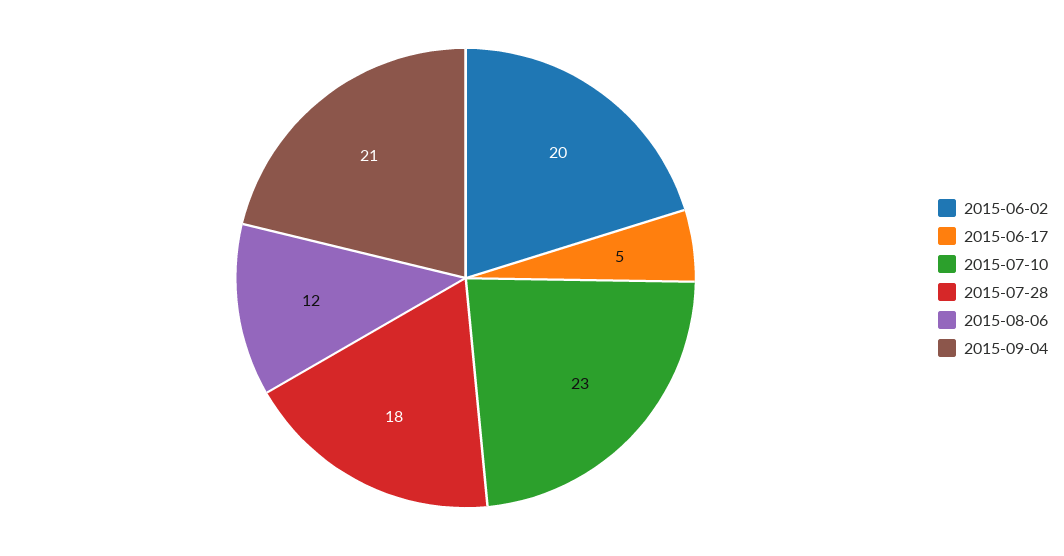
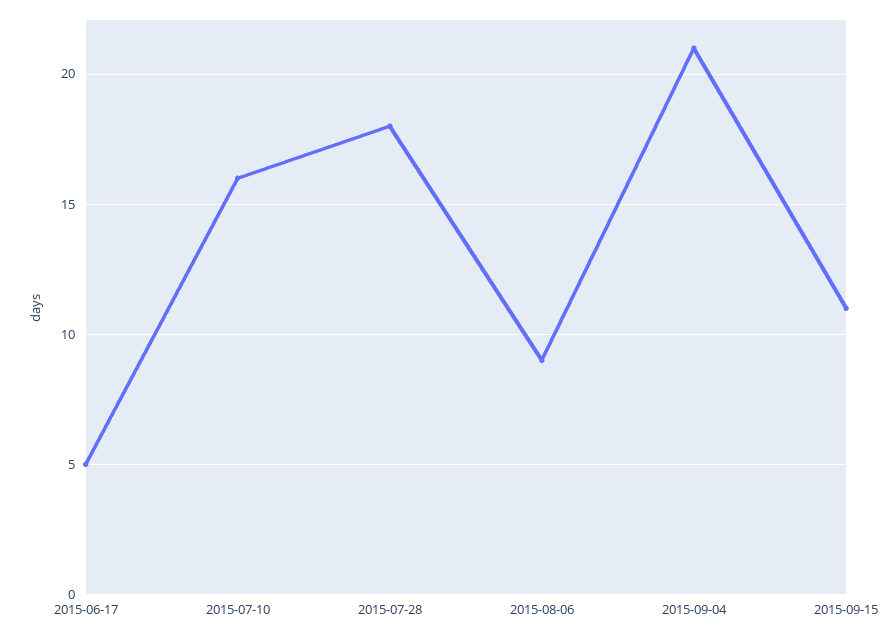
2015-06-02: 20 -> none
2015-07-10: 23 -> 16
2015-08-06: 12 -> 9
2015-09-15: none -> 11

